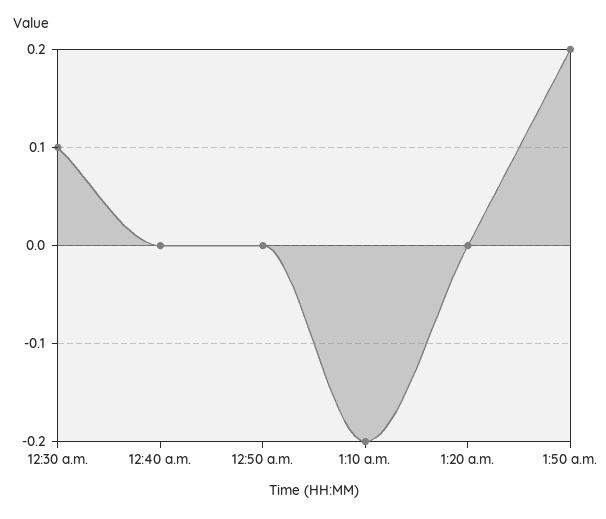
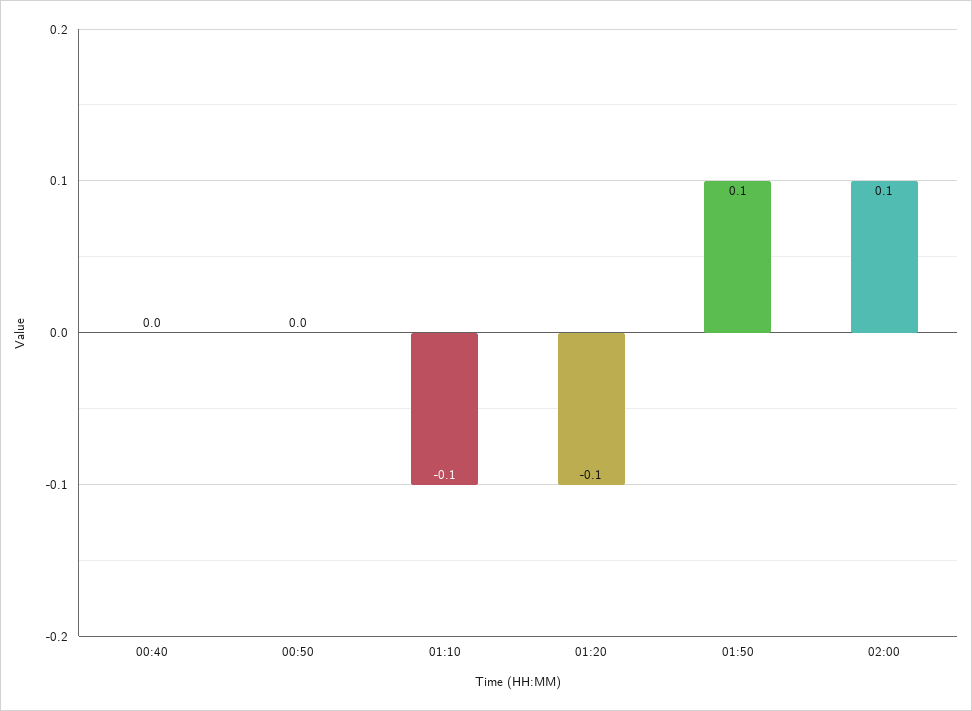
12:30 a.m.: 0.1 -> none
1:10 a.m.: -0.2 -> -0.1
1:20 a.m.: 0 -> -0.1
1:50 a.m.: 0.2 -> 0.1
02:00: none -> 0.1

